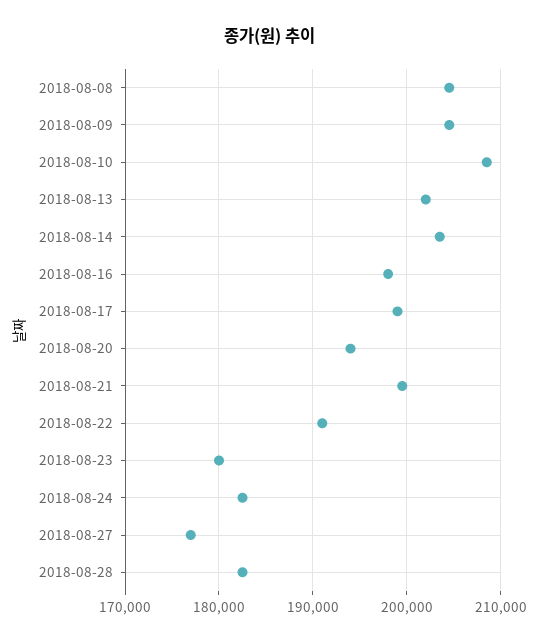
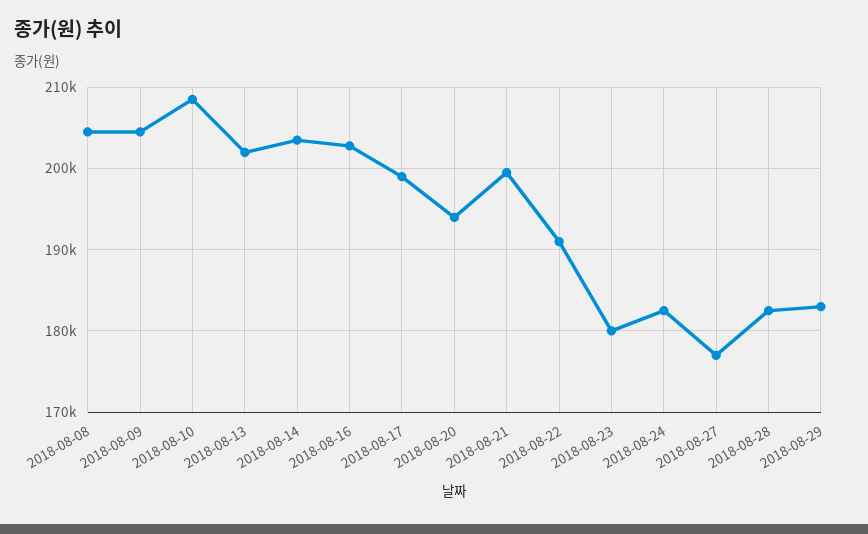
2018-08-16: 198000 -> 203000
2018-08-29: none -> 183000

